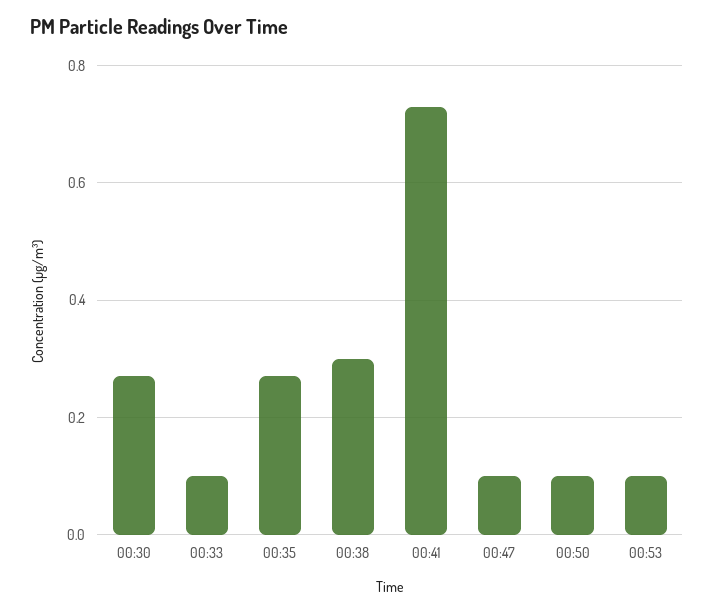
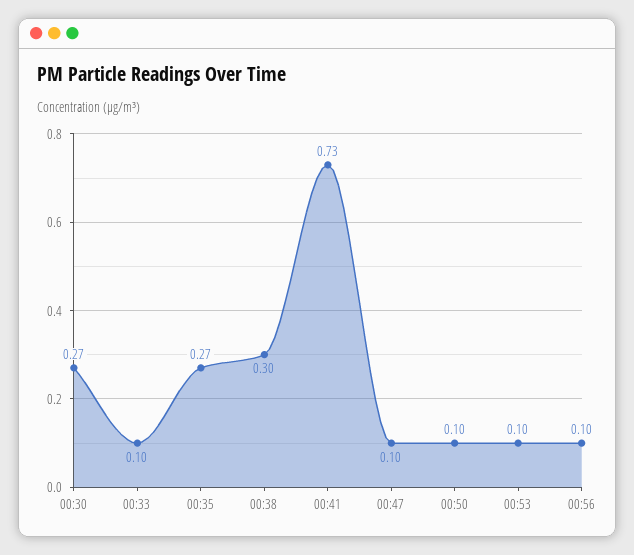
00:56: none -> 0.1

